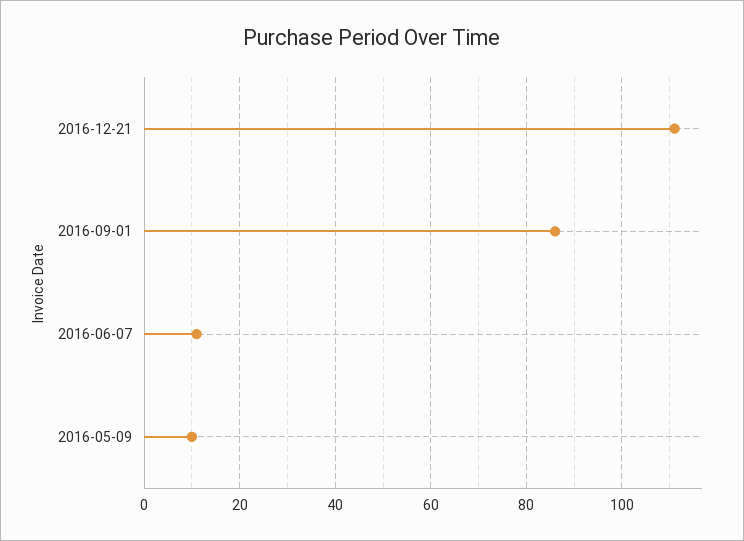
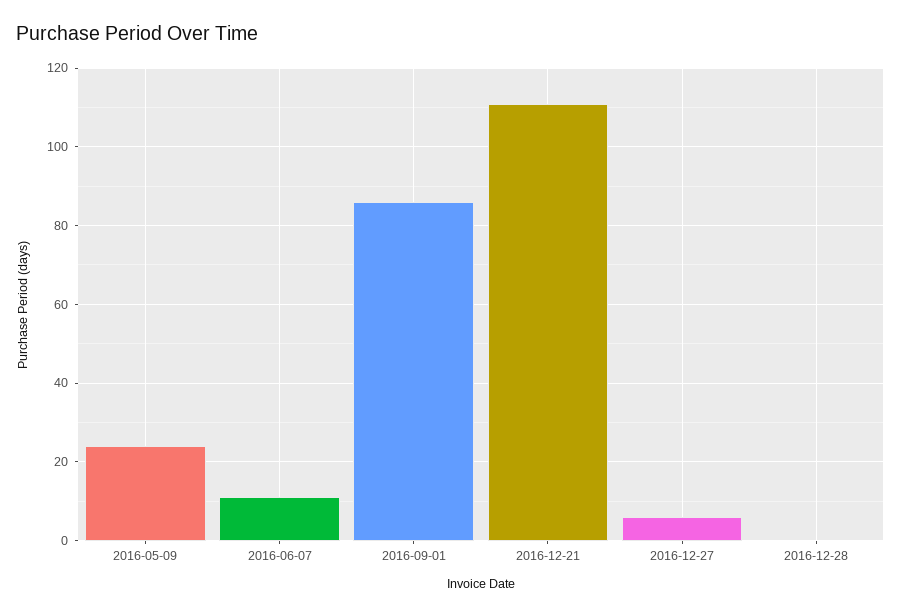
2016-05-09: 10 -> 25
2016-12-27: none -> 5
2016-12-28: none -> 0

